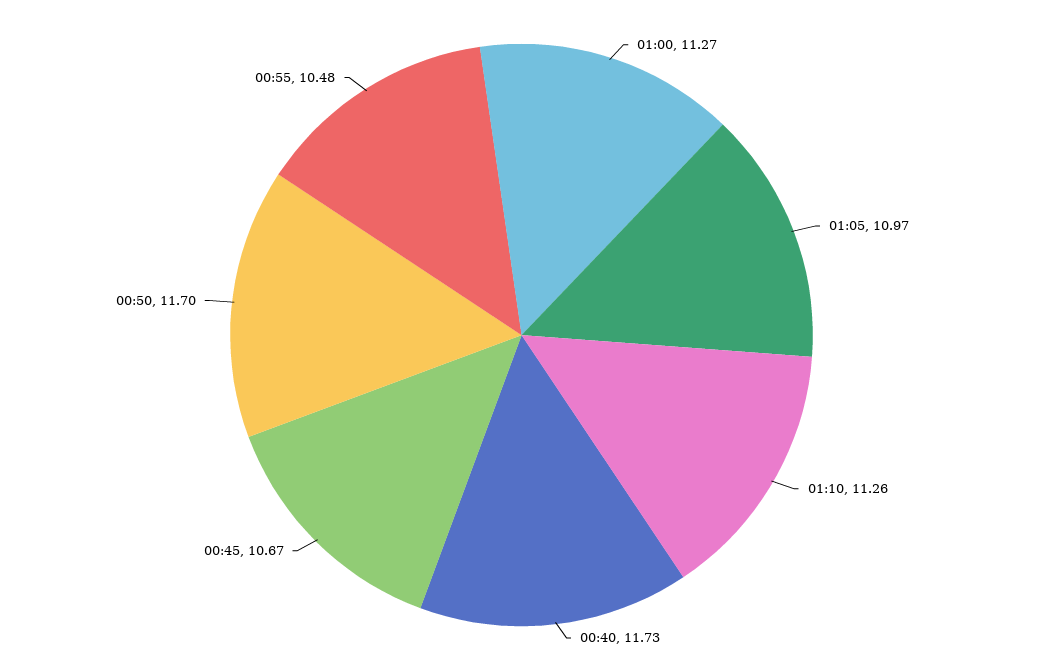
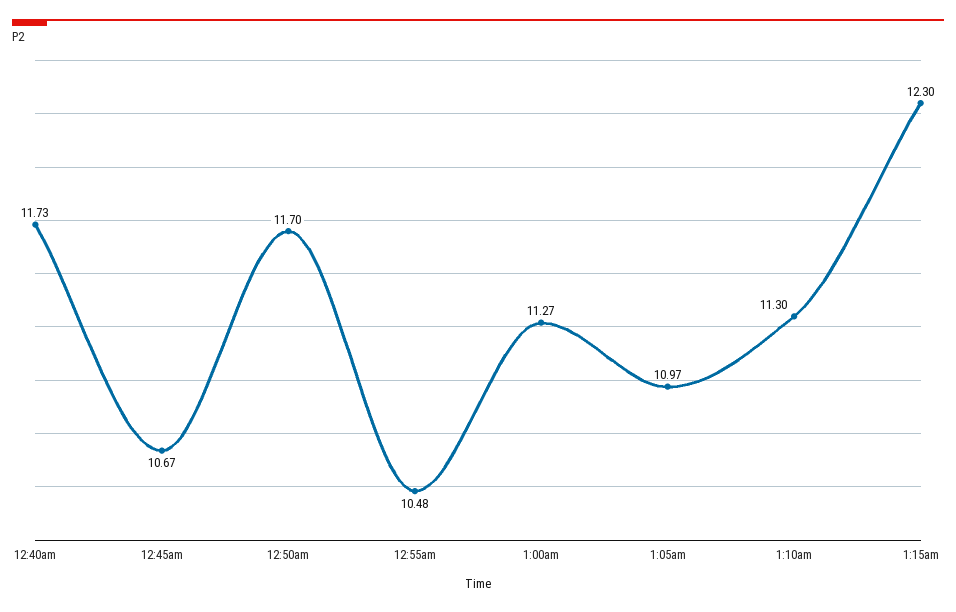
01:10: 11.26 -> 11.3
1:15am: none -> 12.3

